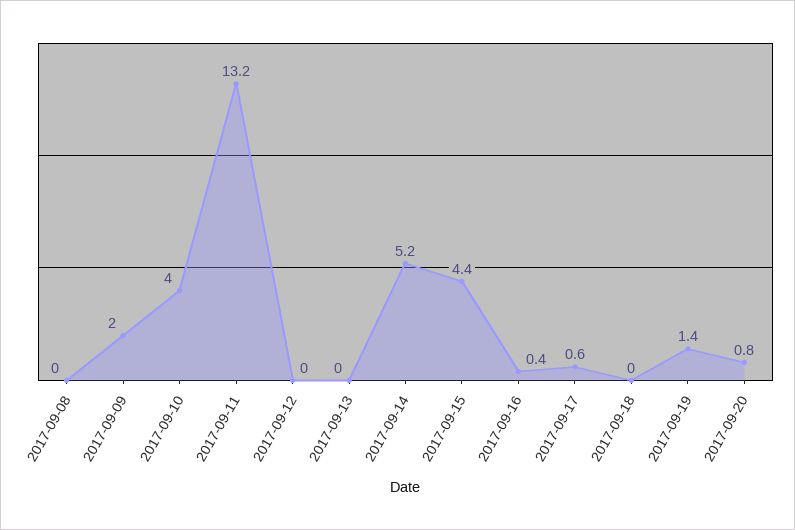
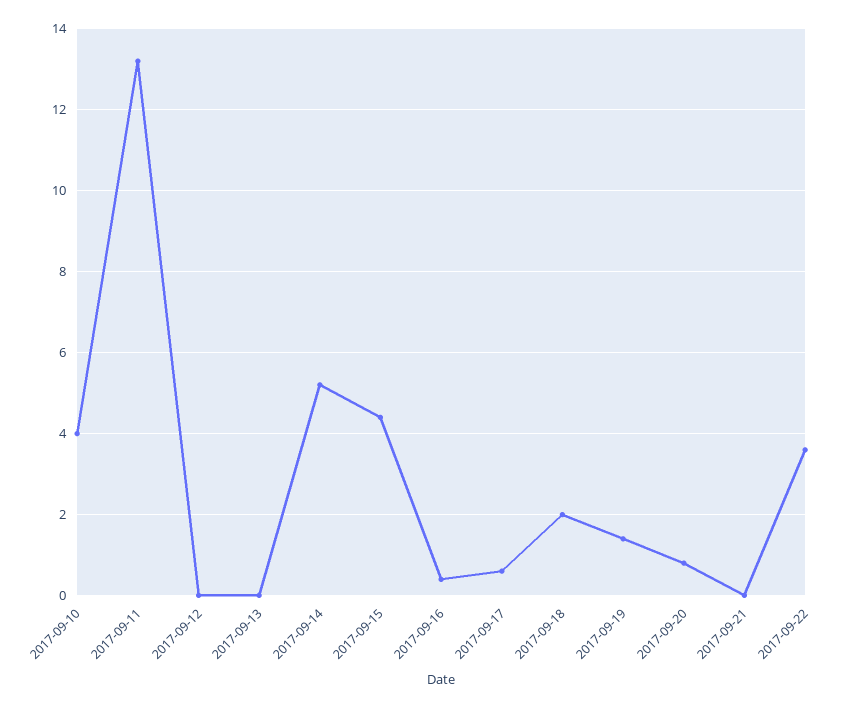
2017-09-08: 0 -> none
2017-09-09: 2 -> none
2017-09-18: 0 -> 2
2017-09-21: none -> 0
2017-09-22: none -> 3.5

